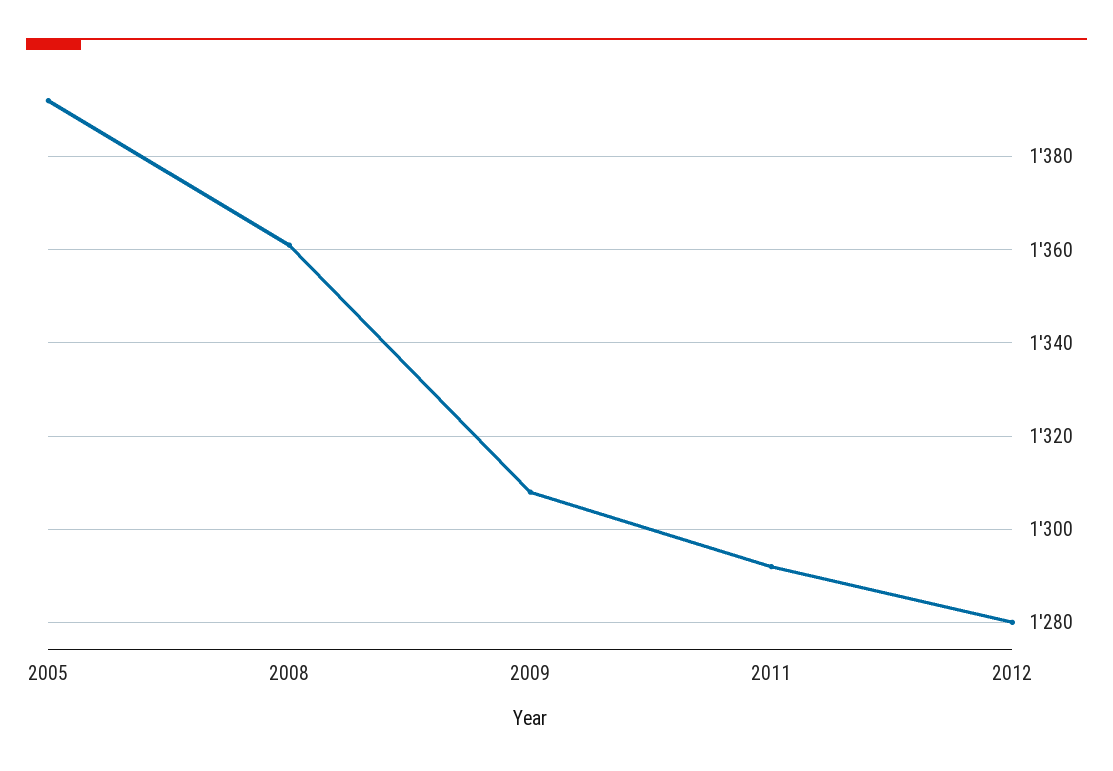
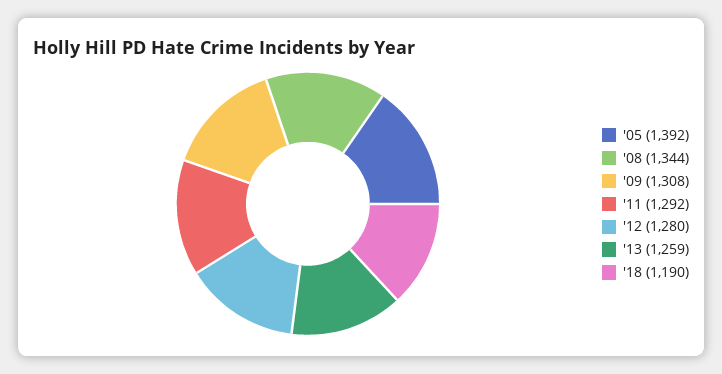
2008: 1360 -> 1344
'13: none -> 1259
'18: none -> 1190

